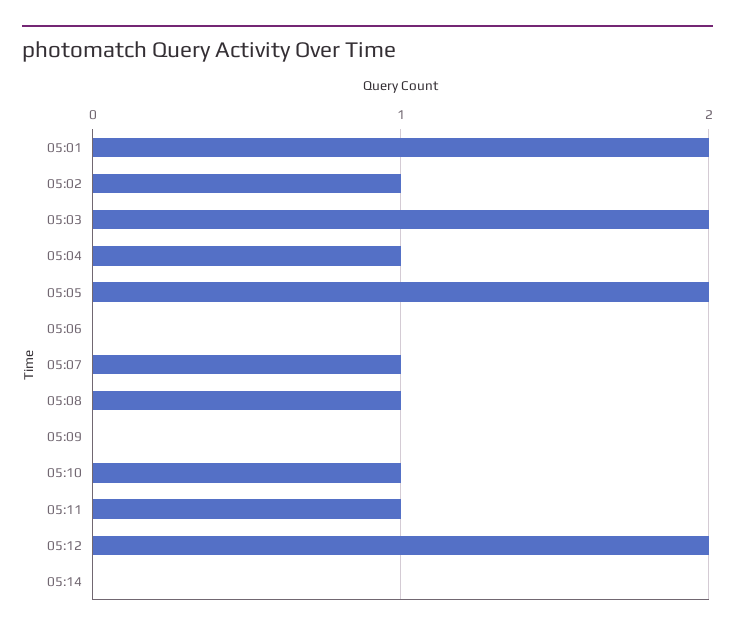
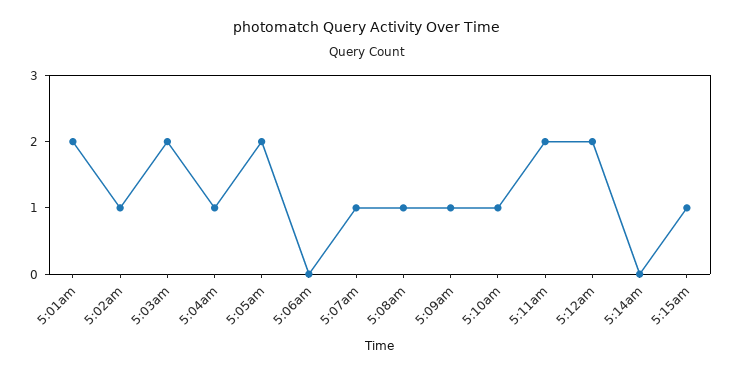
05:09: 0 -> 1
05:11: 1 -> 2
5:15am: none -> 1

